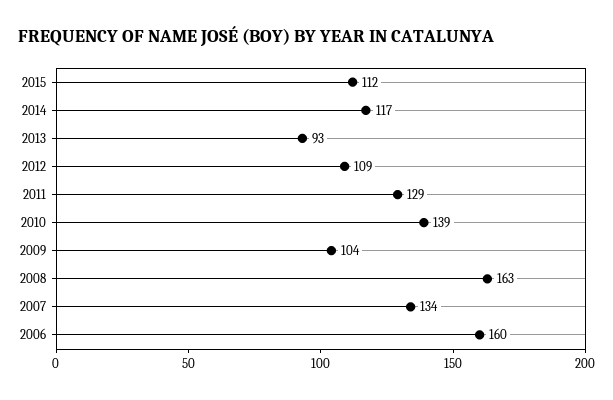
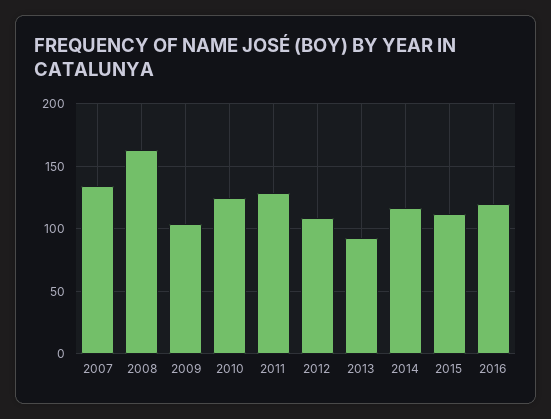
2010: 139 -> 125
2006: 160 -> none
2016: none -> 120

